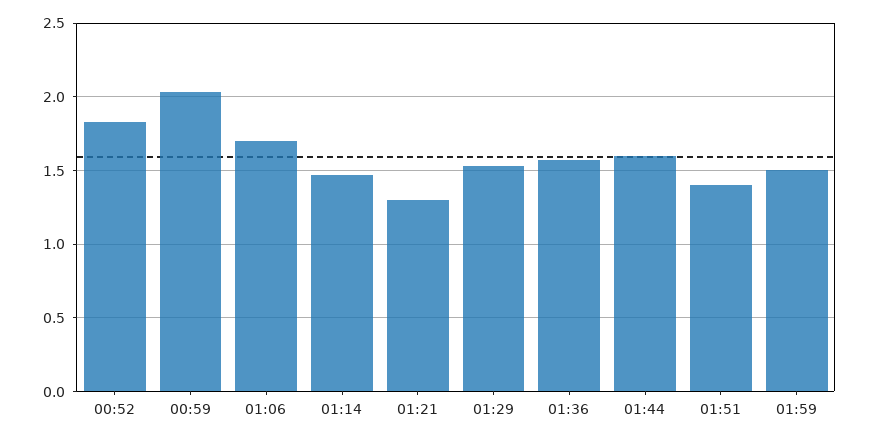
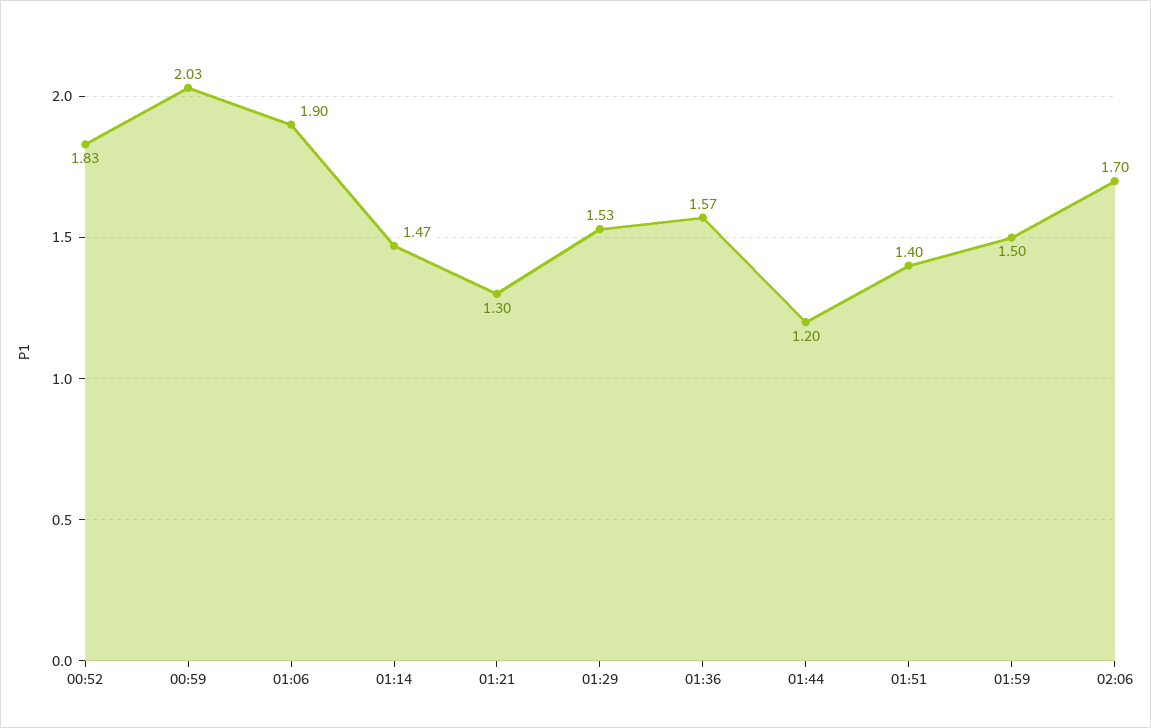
01:06: 1.7 -> 1.9
01:44: 1.6 -> 1.2
02:06: none -> 1.7

